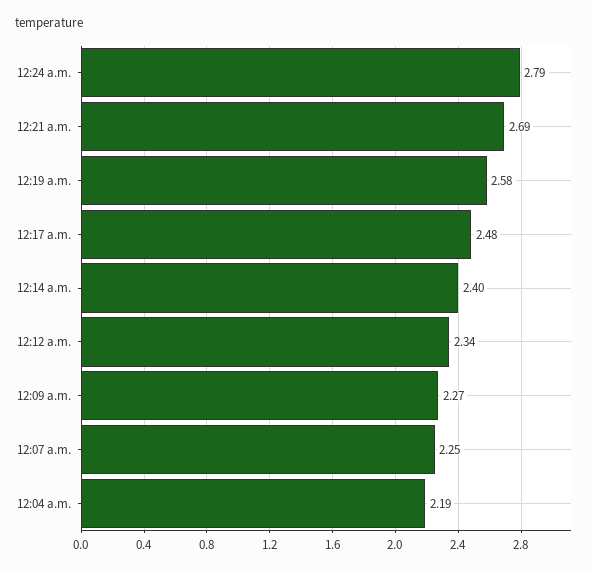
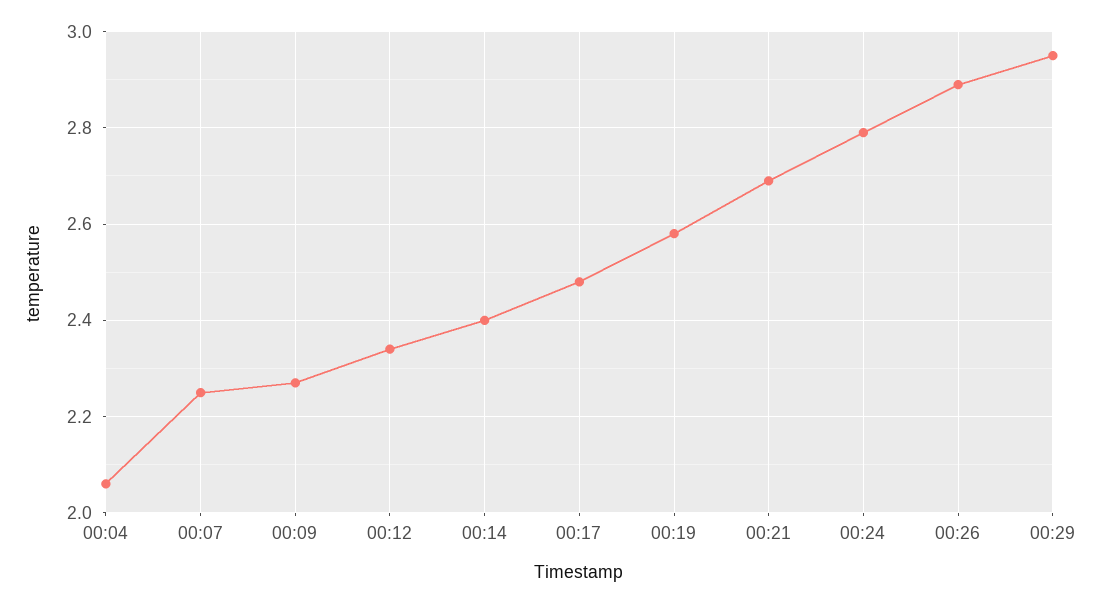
12:04 a.m.: 2.19 -> 2.05
00:26: none -> 2.9
00:29: none -> 2.95

